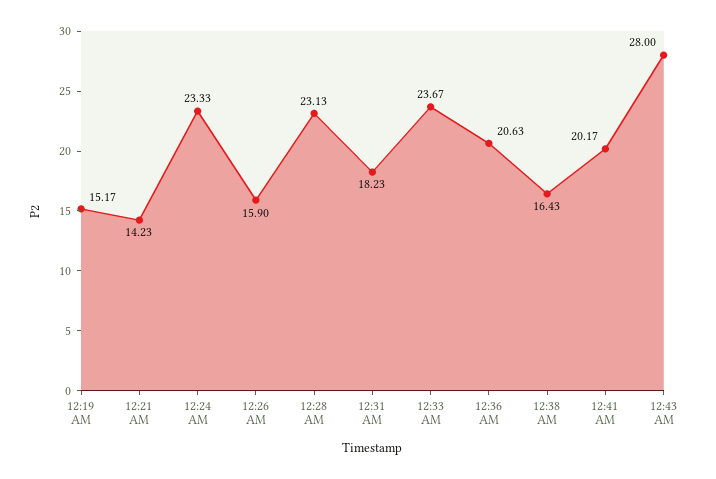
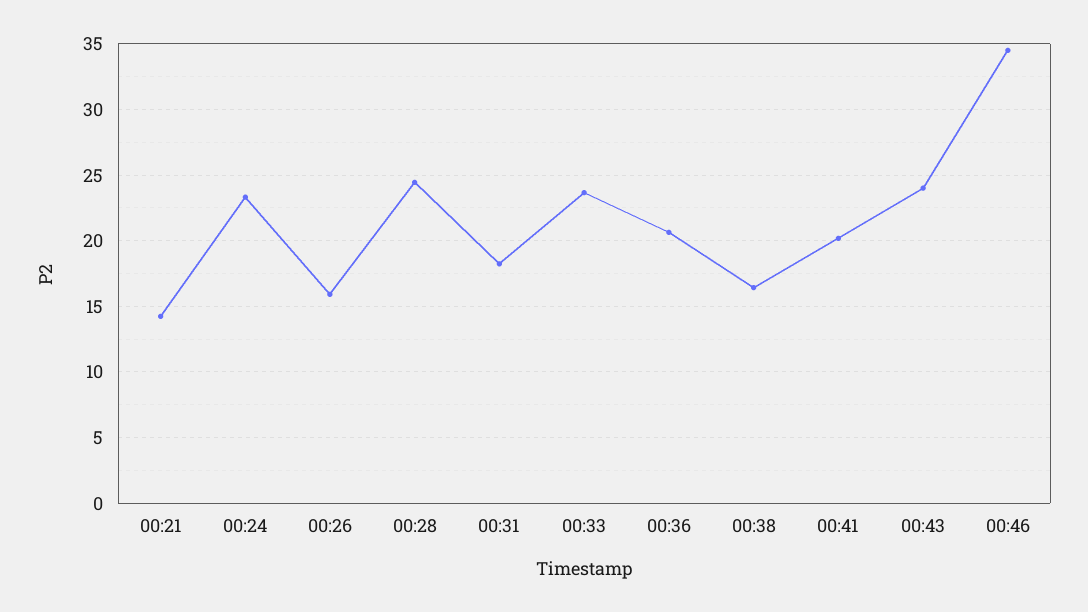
12:19 AM: 15.17 -> none
12:28 AM: 23.13 -> 24.5
12:43 AM: 28 -> 24
00:46: none -> 34.5

